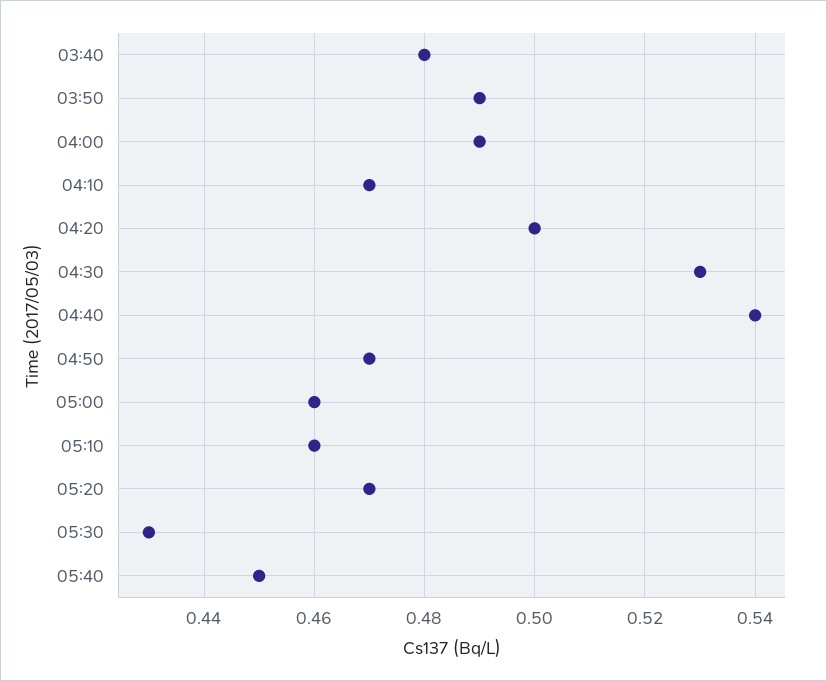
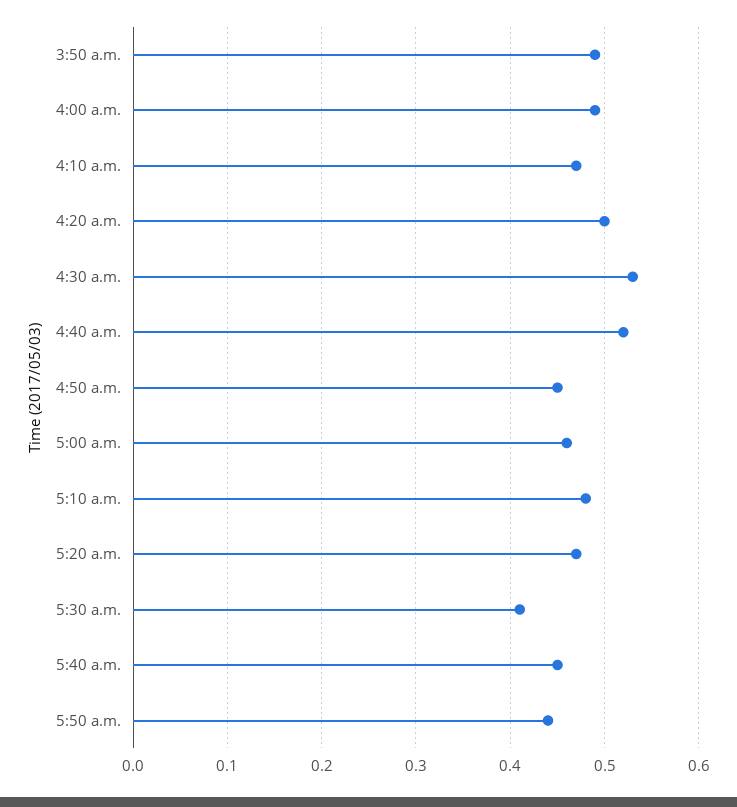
03:40: 0.48 -> none
04:40: 0.54 -> 0.52
04:50: 0.47 -> 0.45
05:10: 0.46 -> 0.48
05:30: 0.43 -> 0.41
5:50 a.m.: none -> 0.44

